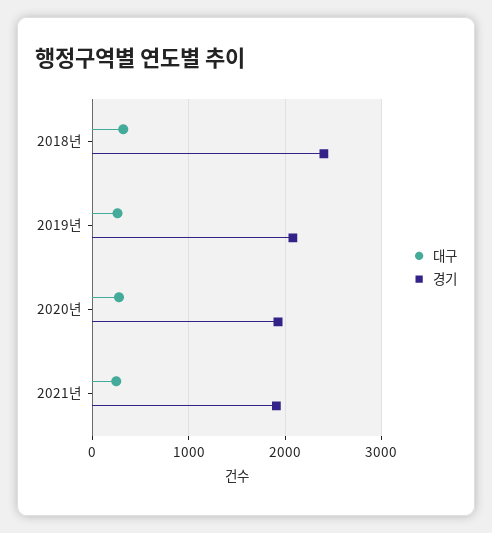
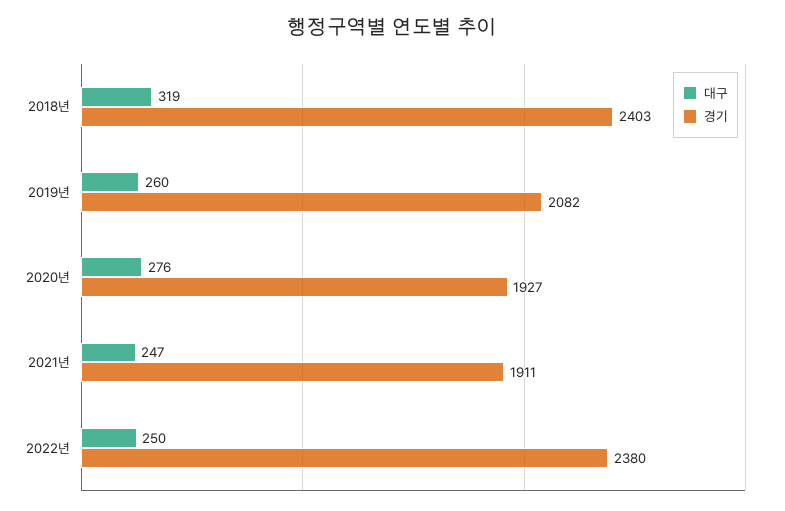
대구, 2022년: none -> 250
경기, 2022년: none -> 2380

